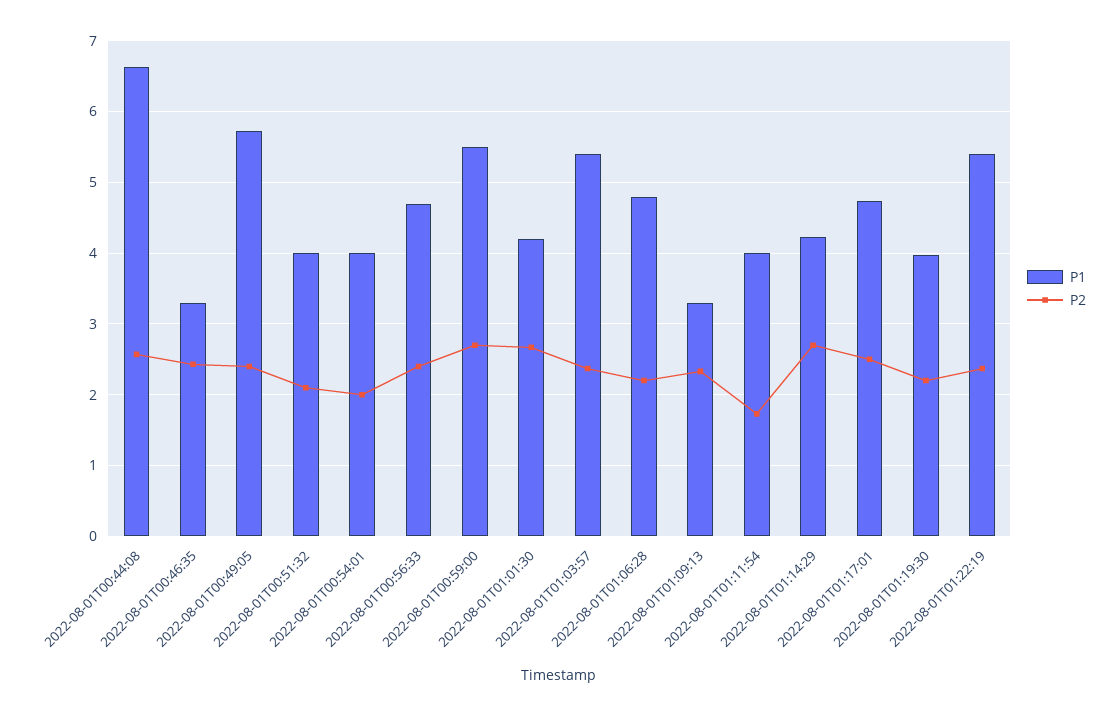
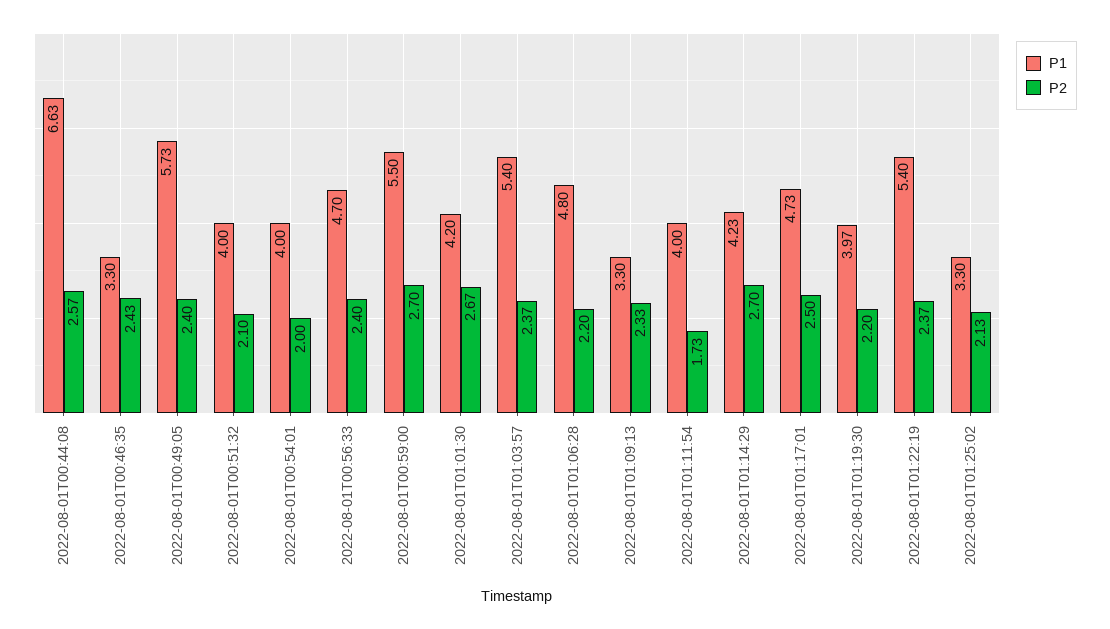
P1, 2022-08-01T01:25:02: none -> 3.3
P2, 2022-08-01T01:25:02: none -> 2.13

